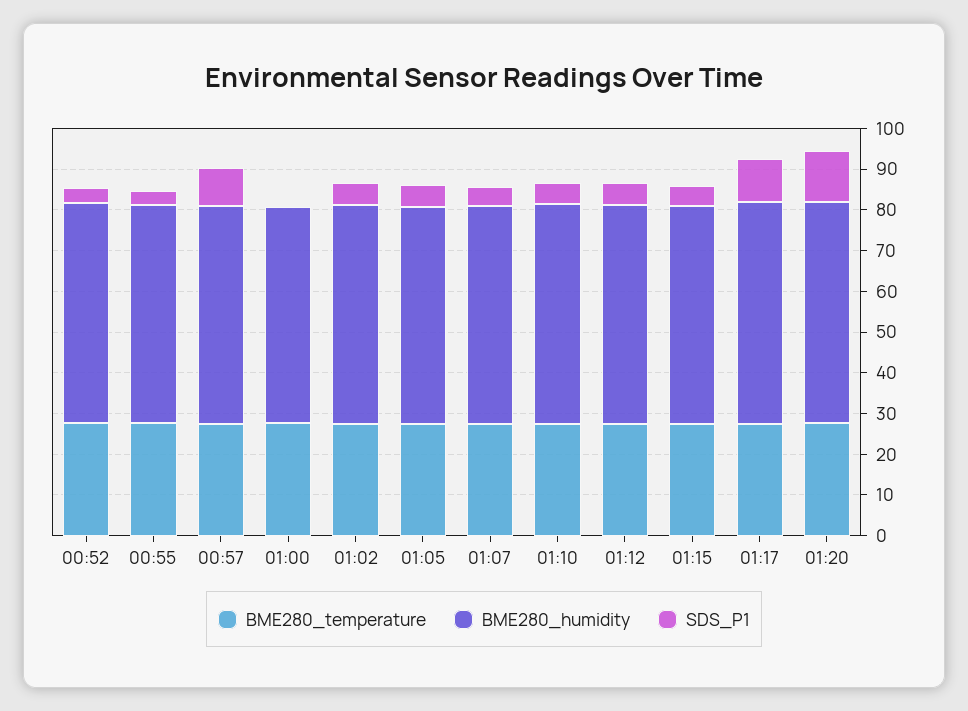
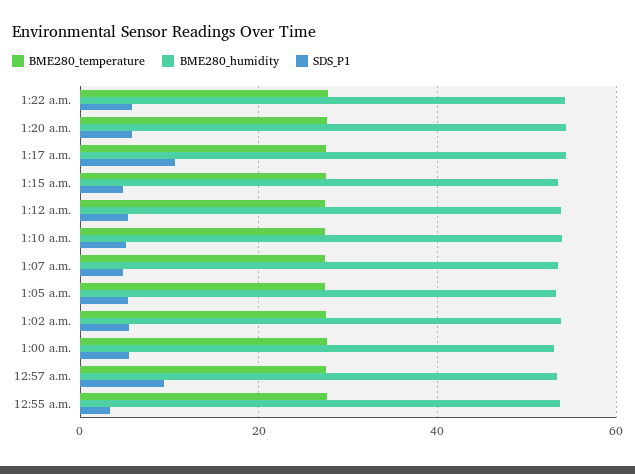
BME280_temperature, 00:52: 28 -> none
BME280_humidity, 00:52: 54 -> none
SDS_P1, 00:52: 4 -> none
SDS_P1, 01:00: 0 -> 6
SDS_P1, 01:20: 12 -> 6
BME280_temperature, 1:22 a.m.: none -> 28
BME280_humidity, 1:22 a.m.: none -> 54
SDS_P1, 1:22 a.m.: none -> 6

